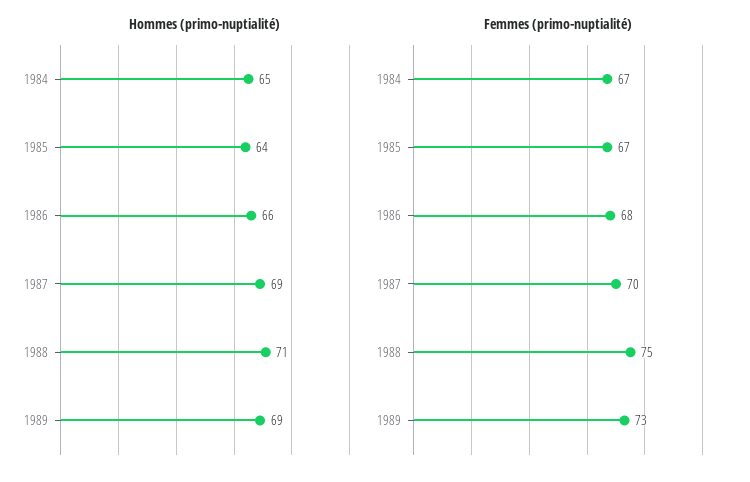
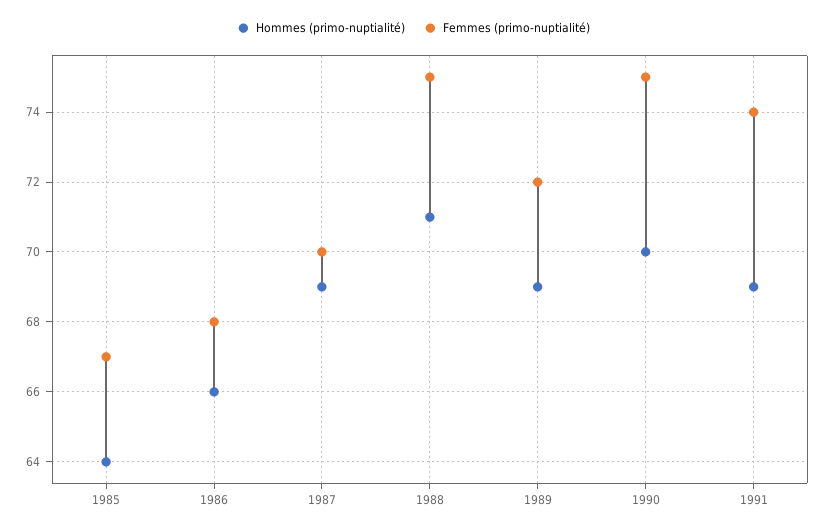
Hommes (primo-nuptialité), 1984: 65 -> none
Femmes (primo-nuptialité), 1984: 67 -> none
Femmes (primo-nuptialité), 1989: 73 -> 72
Hommes (primo-nuptialité), 1990: none -> 70
Femmes (primo-nuptialité), 1990: none -> 75
Hommes (primo-nuptialité), 1991: none -> 69
Femmes (primo-nuptialité), 1991: none -> 74

